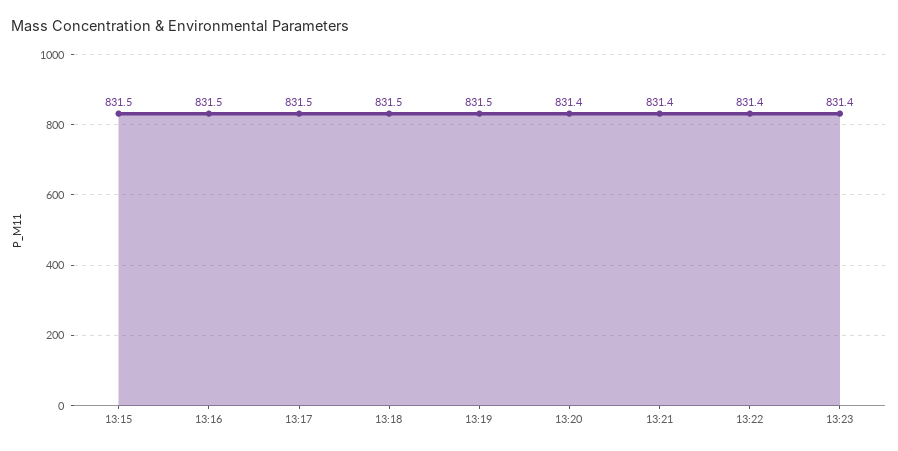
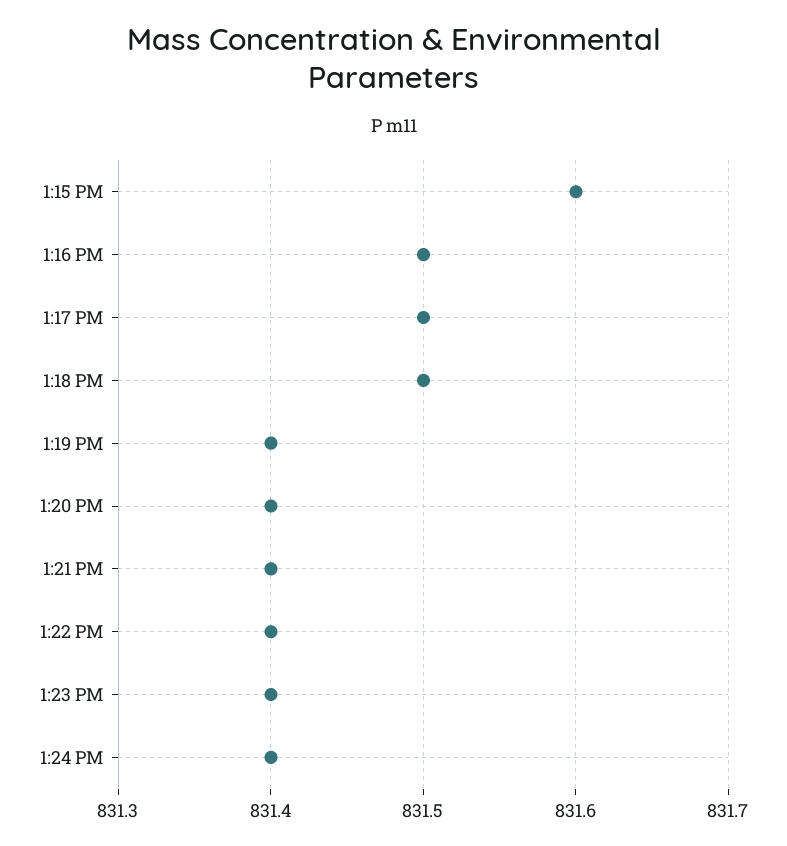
13:15: 831.5 -> 831.6
13:19: 831.5 -> 831.4
1:24 PM: none -> 831.4

